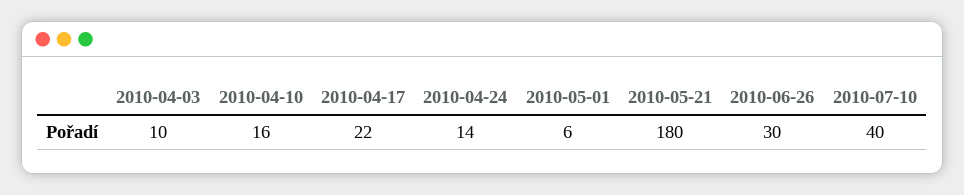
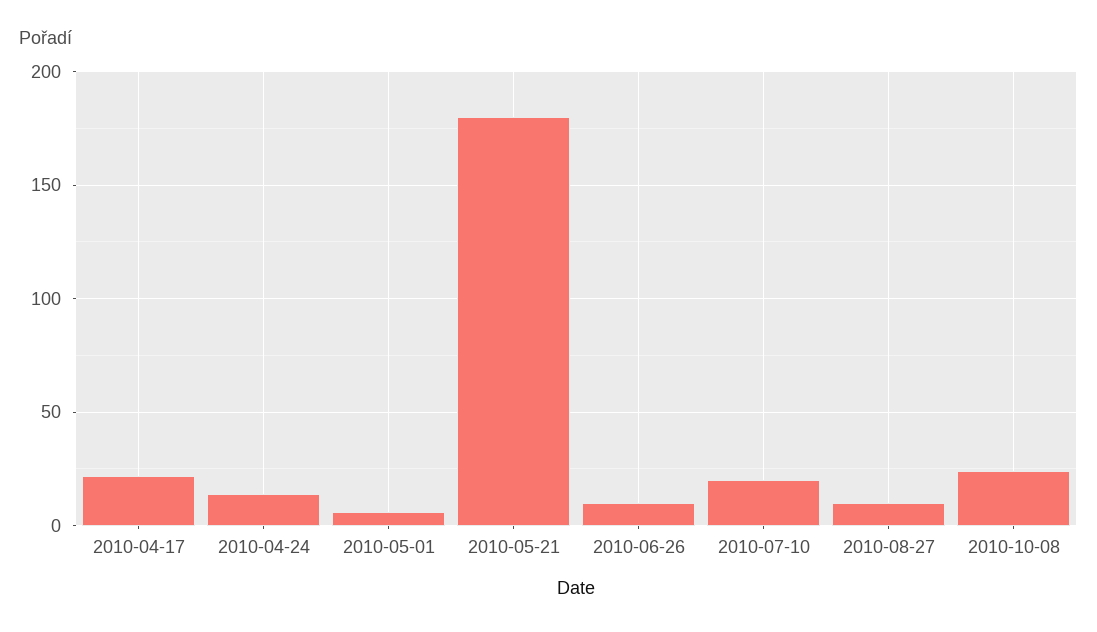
2010-04-03: 10 -> none
2010-04-10: 16 -> none
2010-06-26: 30 -> 10
2010-07-10: 40 -> 20
2010-08-27: none -> 10
2010-10-08: none -> 25

